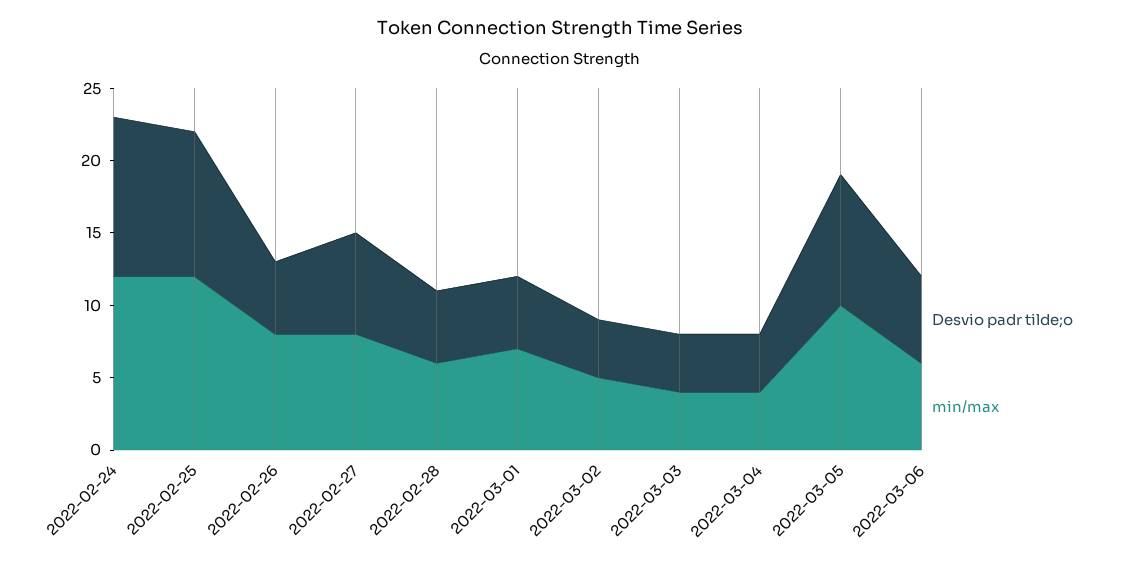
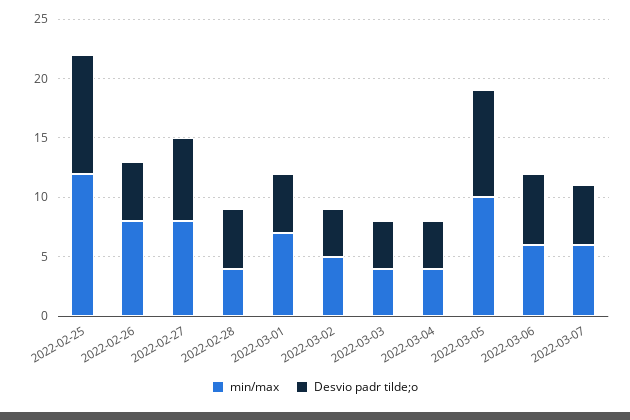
Desvio padr tilde;o, 2022-02-24: 11 -> none
min/max, 2022-02-24: 12 -> none
min/max, 2022-02-28: 6 -> 4
min/max, 2022-03-07: none -> 6
Desvio padr tilde;o, 2022-03-07: none -> 5

